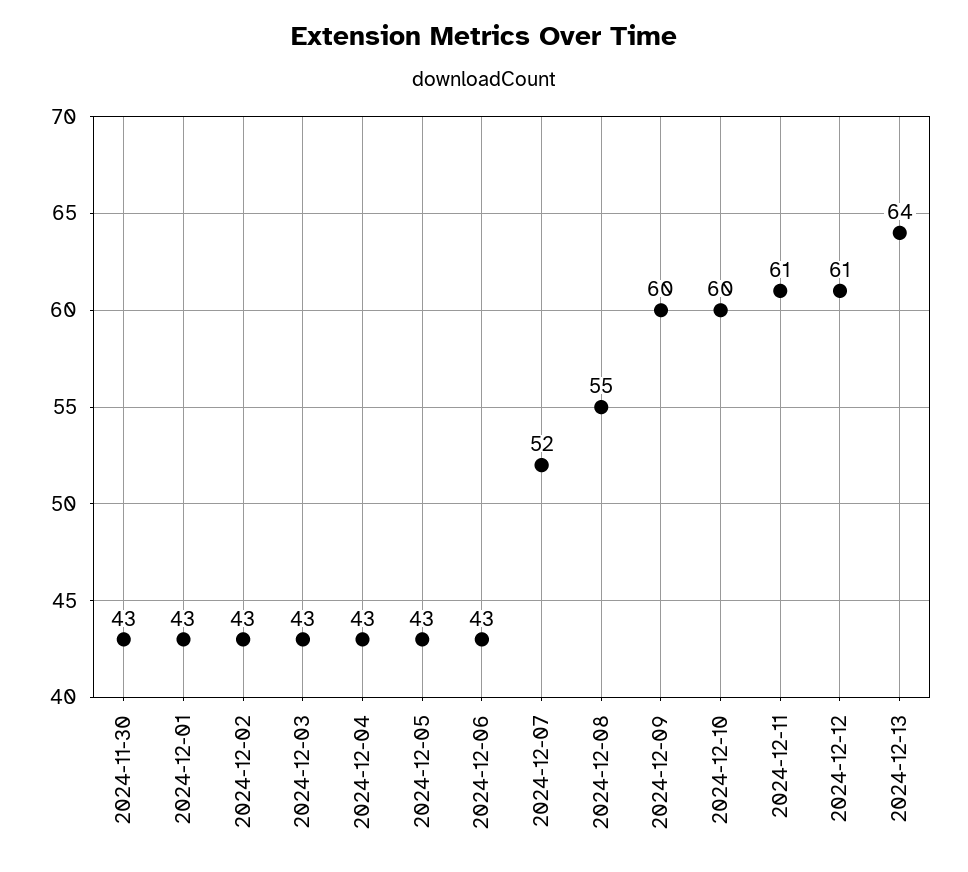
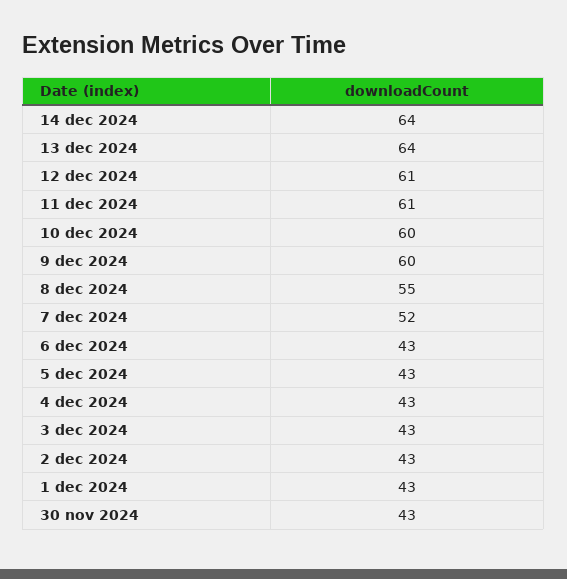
14 dec 2024: none -> 64

